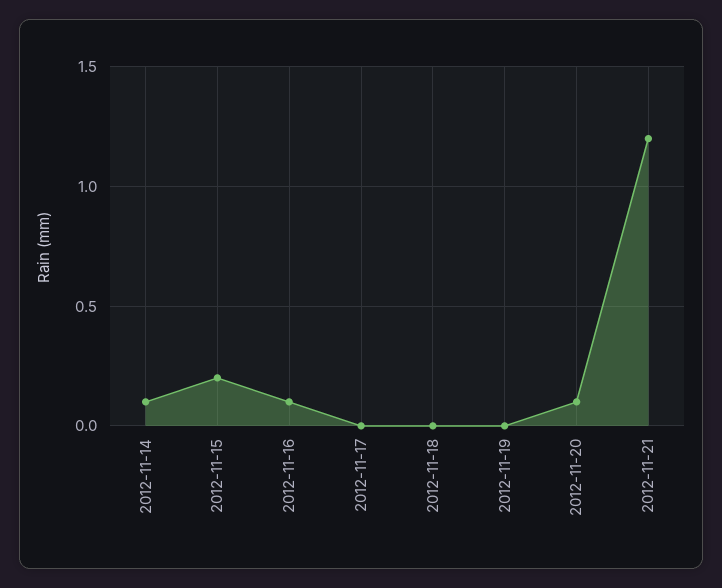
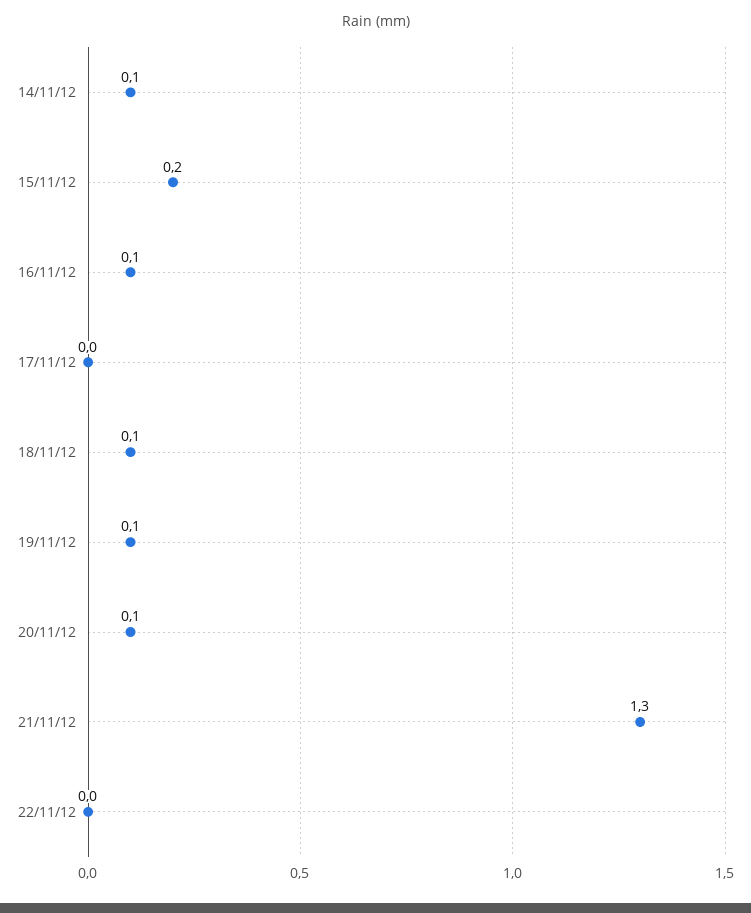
2012-11-18: 0 -> 0.1
2012-11-19: 0 -> 0.1
2012-11-21: 1.2 -> 1.3
22/11/12: none -> 0

